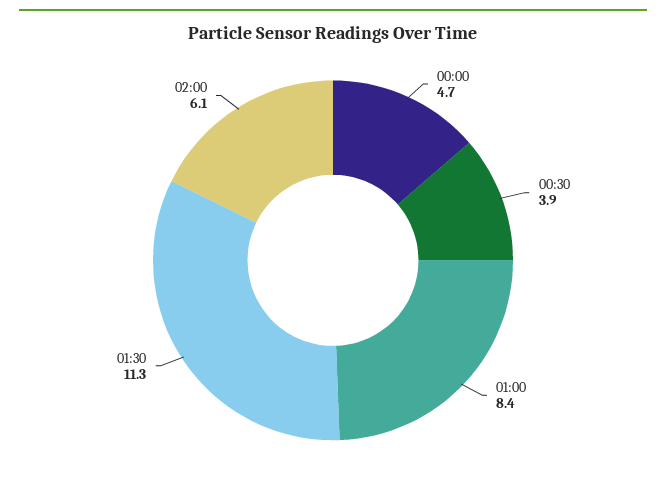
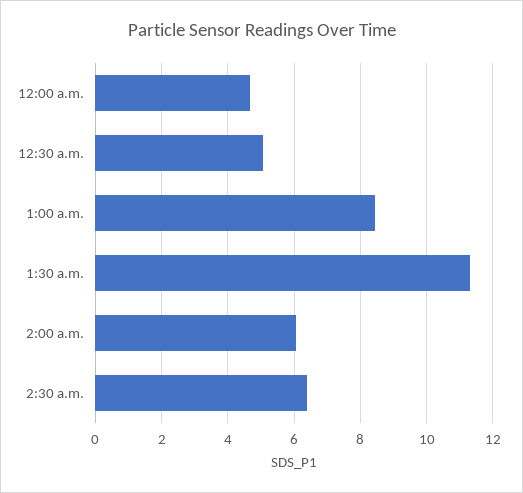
00:30: 3.9 -> 5
2:30 a.m.: none -> 6.4

